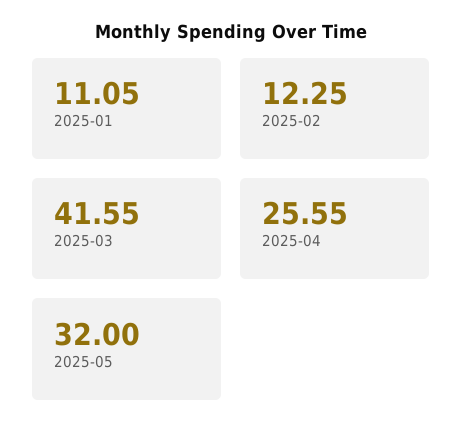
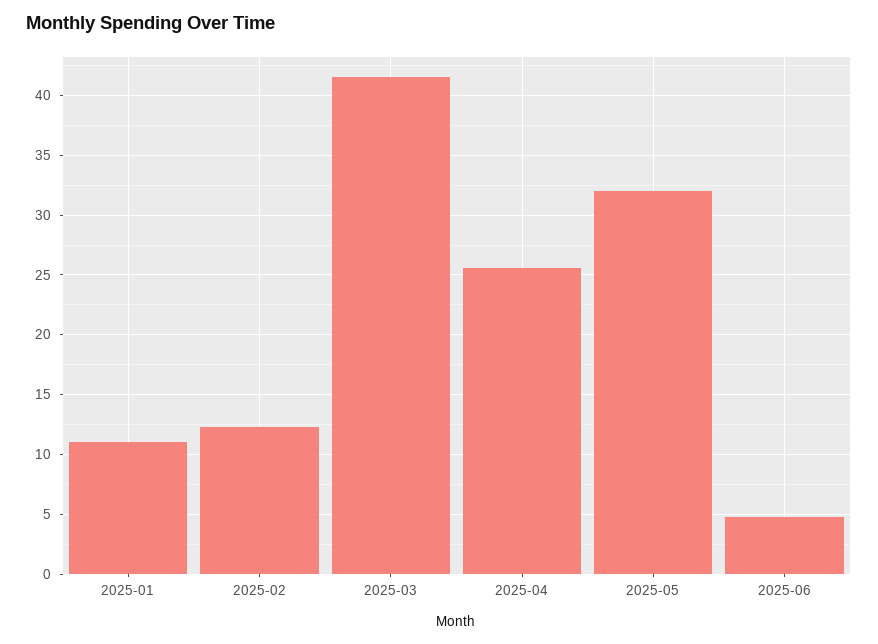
2025-06: none -> 5

